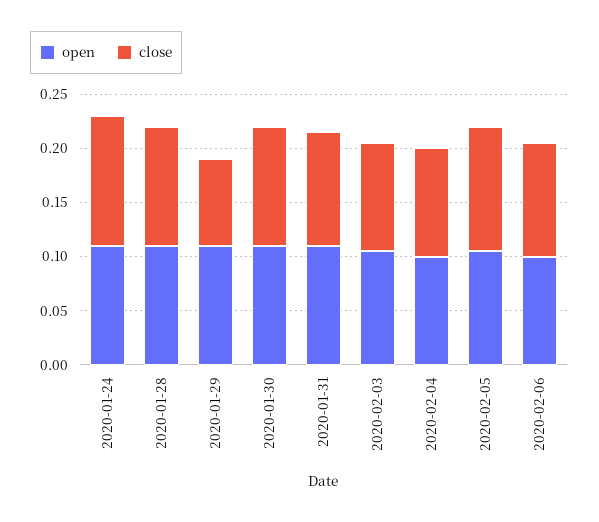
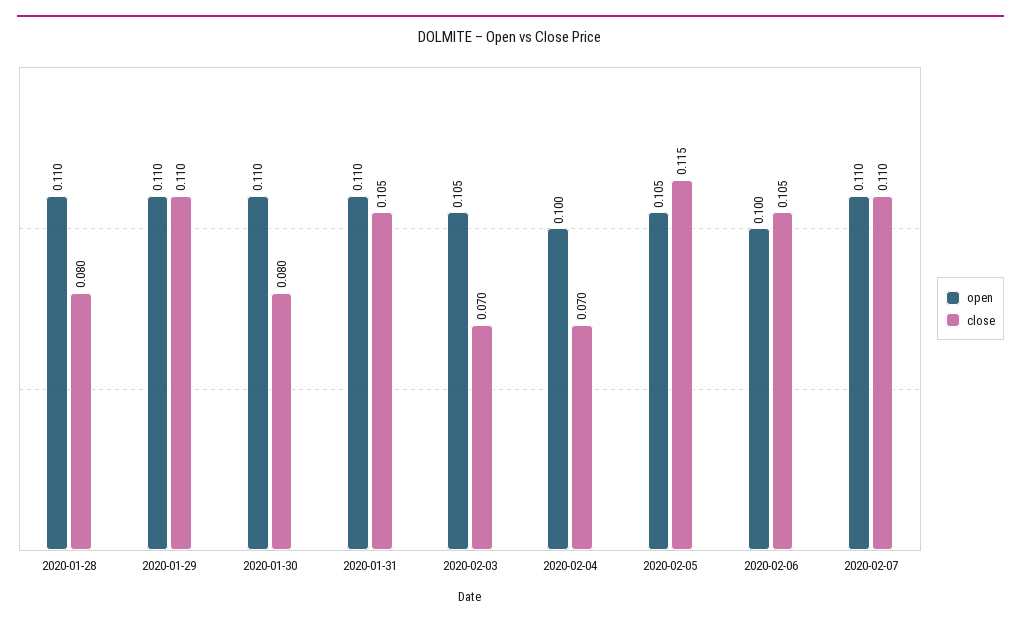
open, 2020-01-24: 0.11 -> none
close, 2020-01-24: 0.12 -> none
close, 2020-01-28: 0.11 -> 0.08
close, 2020-01-29: 0.08 -> 0.11
close, 2020-01-30: 0.11 -> 0.08
close, 2020-02-03: 0.1 -> 0.07
close, 2020-02-04: 0.1 -> 0.07
open, 2020-02-07: none -> 0.11
close, 2020-02-07: none -> 0.11

